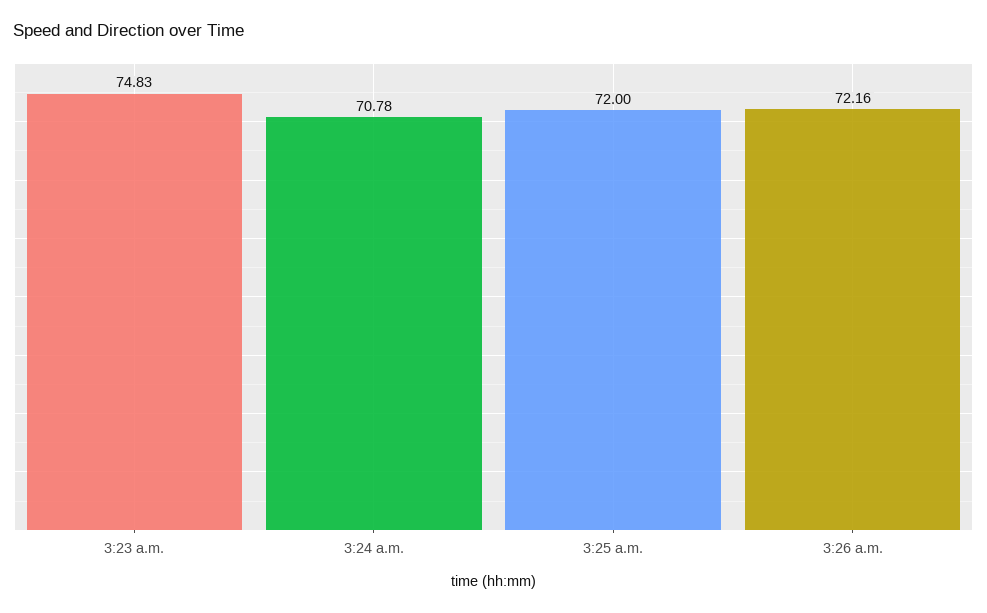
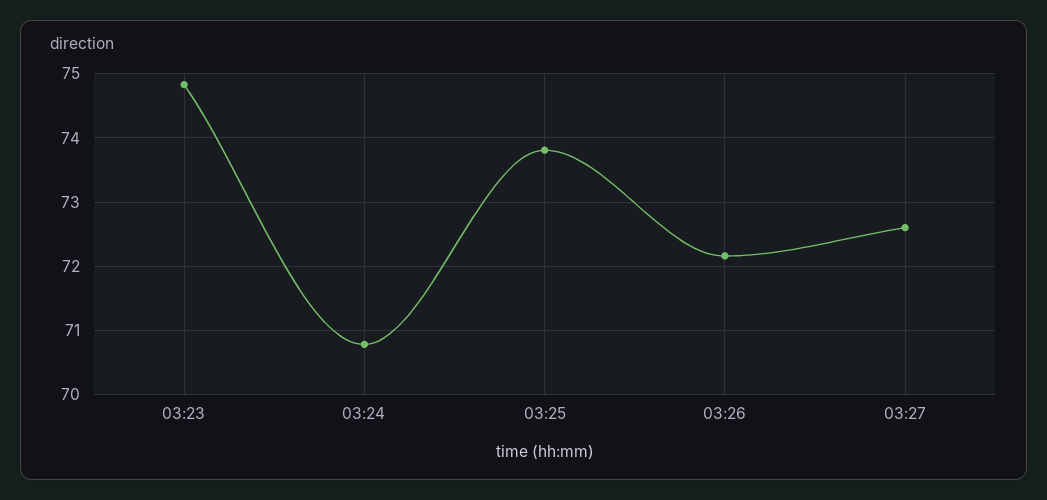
3:25 a.m.: 72 -> 73.8
03:27: none -> 72.6

